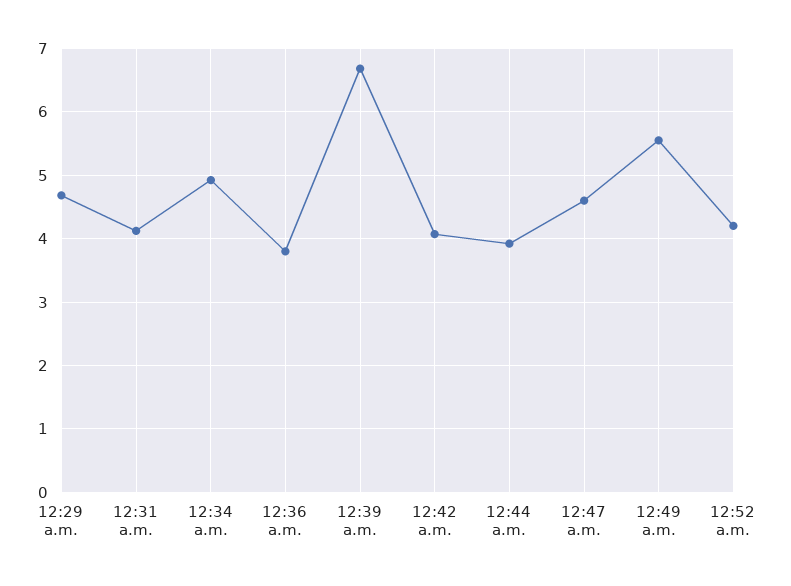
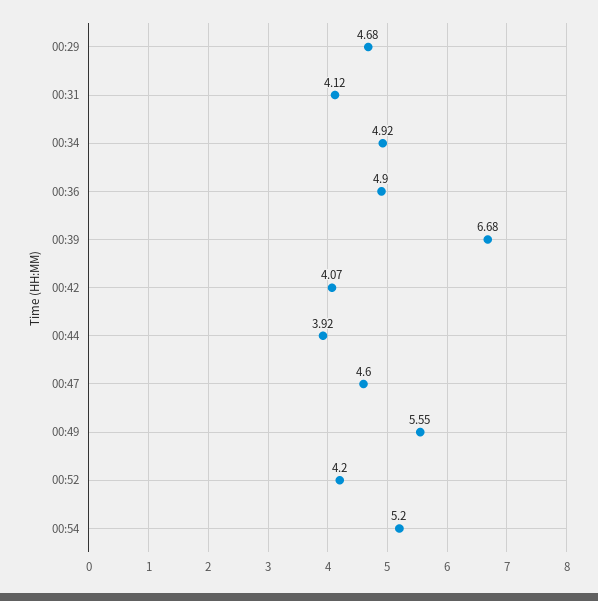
12:36 a.m.: 3.8 -> 4.9
00:54: none -> 5.2

